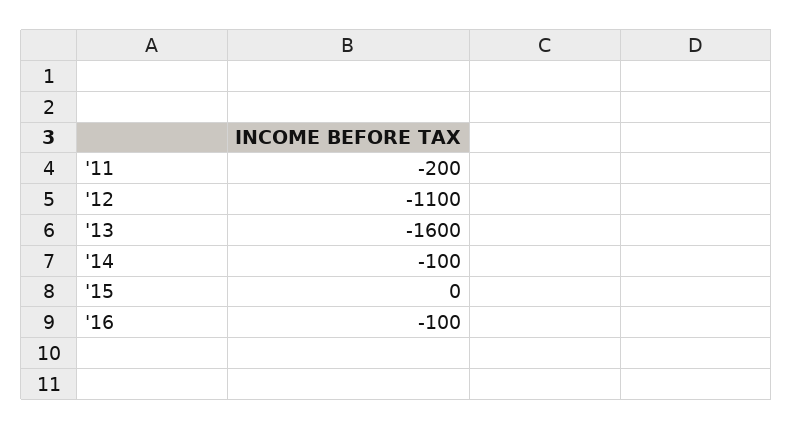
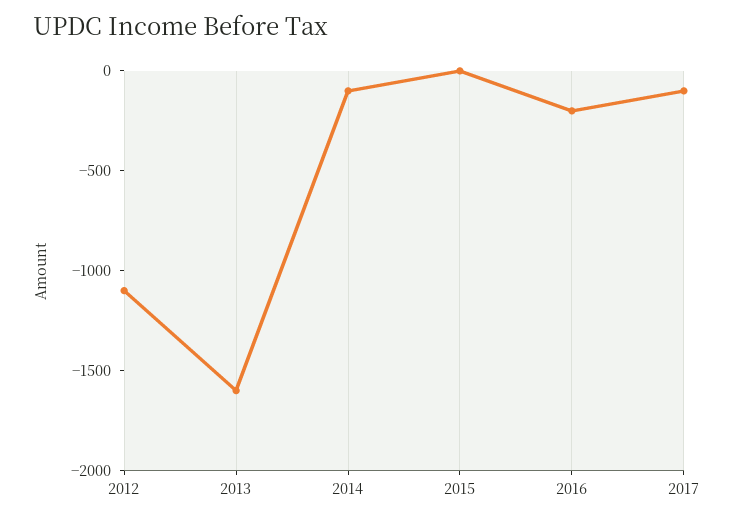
'11: -200 -> none
'16: -100 -> -200
2017: none -> -100

